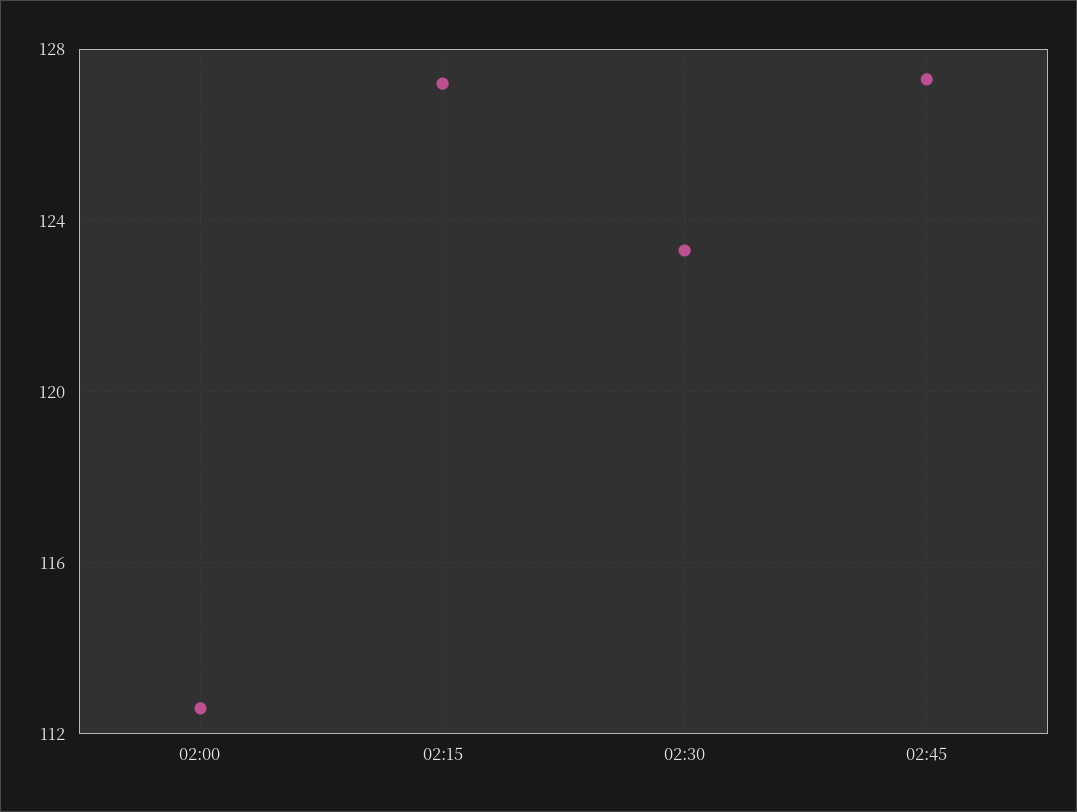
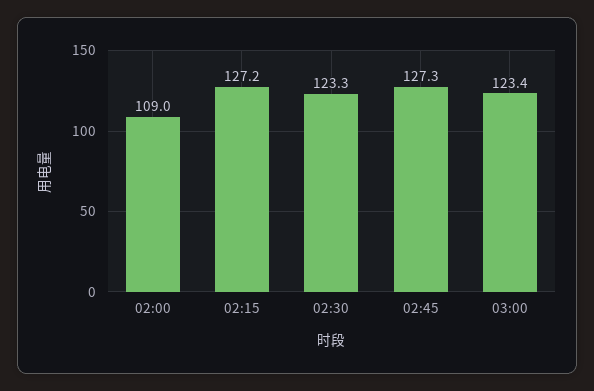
02:00: 112.5 -> 109
03:00: none -> 123.4

